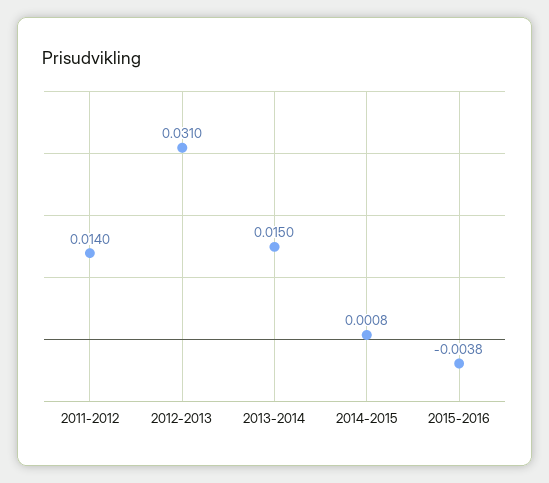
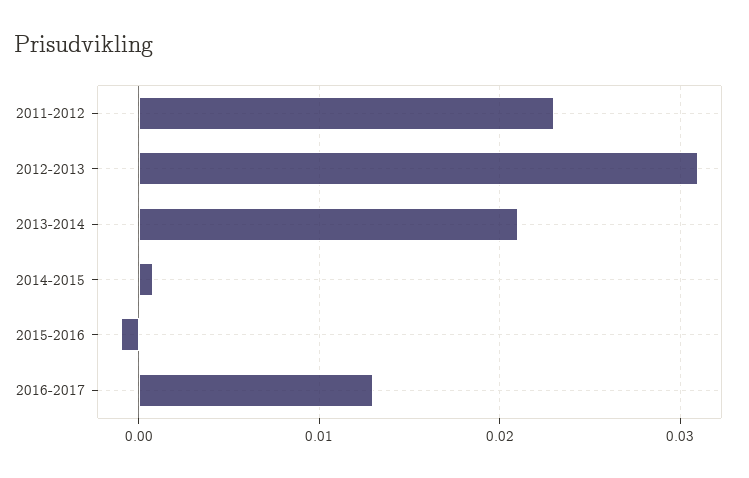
2011-2012: 0.014 -> 0.023
2013-2014: 0.015 -> 0.021
2015-2016: -0.0038 -> -0.001
2016-2017: none -> 0.013

